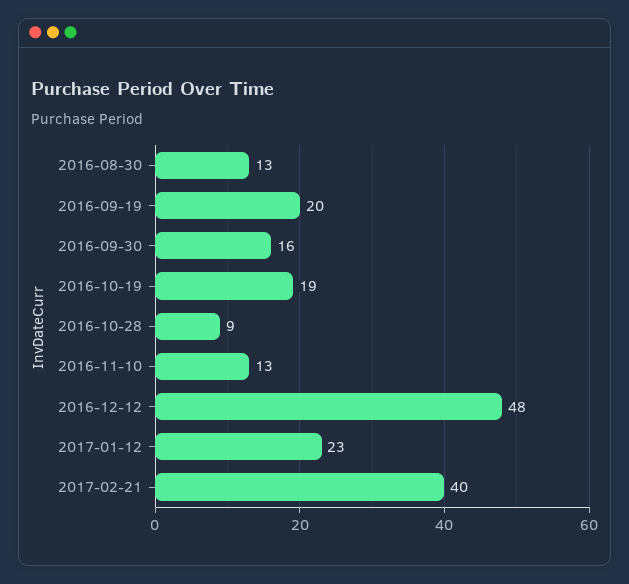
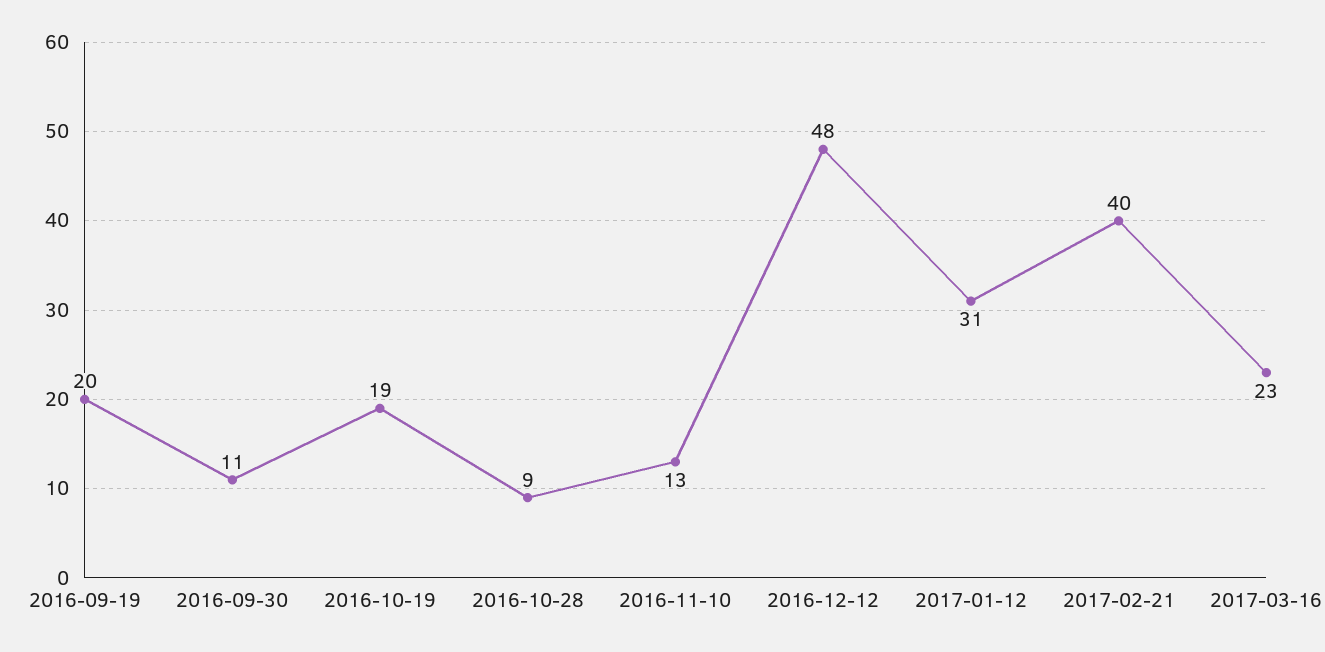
2016-08-30: 13 -> none
2016-09-30: 16 -> 11
2017-01-12: 23 -> 31
2017-03-16: none -> 23

